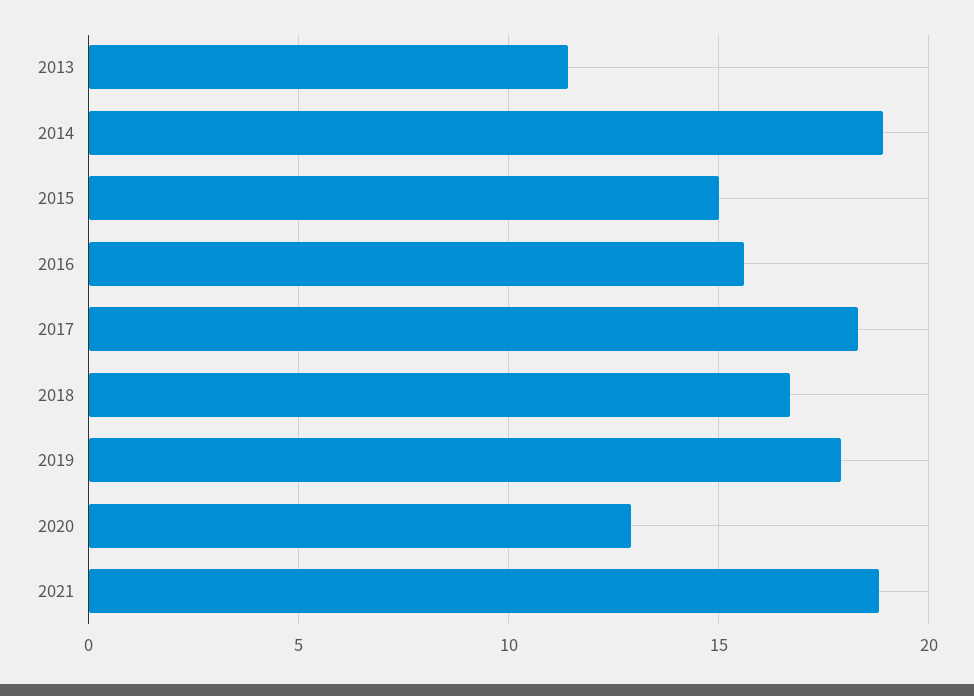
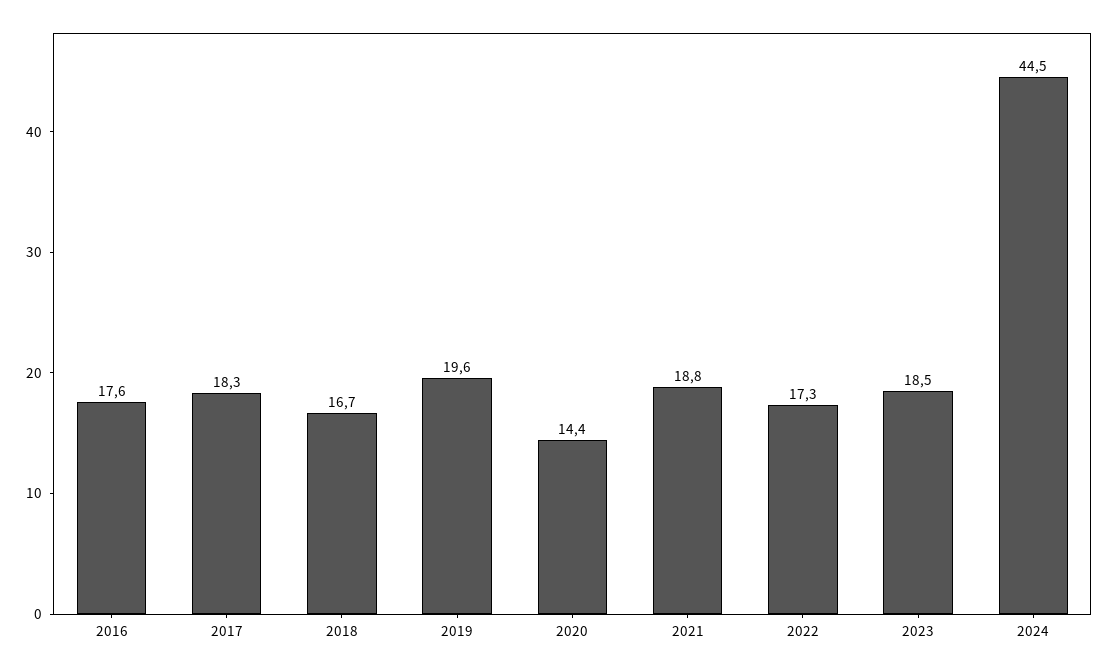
2013: 11.5 -> none
2014: 19 -> none
2015: 15 -> none
2016: 15.5 -> 17.6
2019: 18 -> 19.6
2020: 13 -> 14.4
2022: none -> 17.3
2023: none -> 18.5
2024: none -> 44.5

